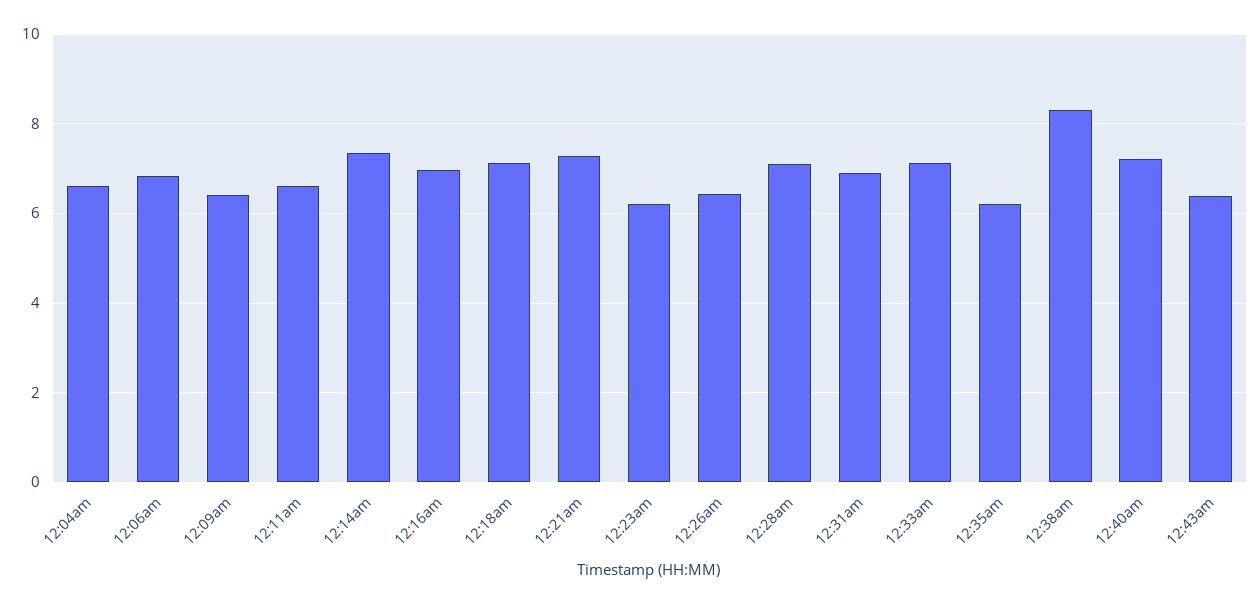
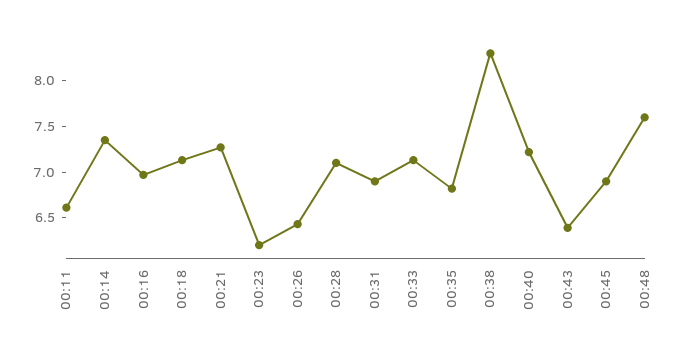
12:04am: 6.6 -> none
12:06am: 6.8 -> none
12:09am: 6.4 -> none
12:35am: 6.2 -> 6.8
00:45: none -> 6.9
00:48: none -> 7.6

